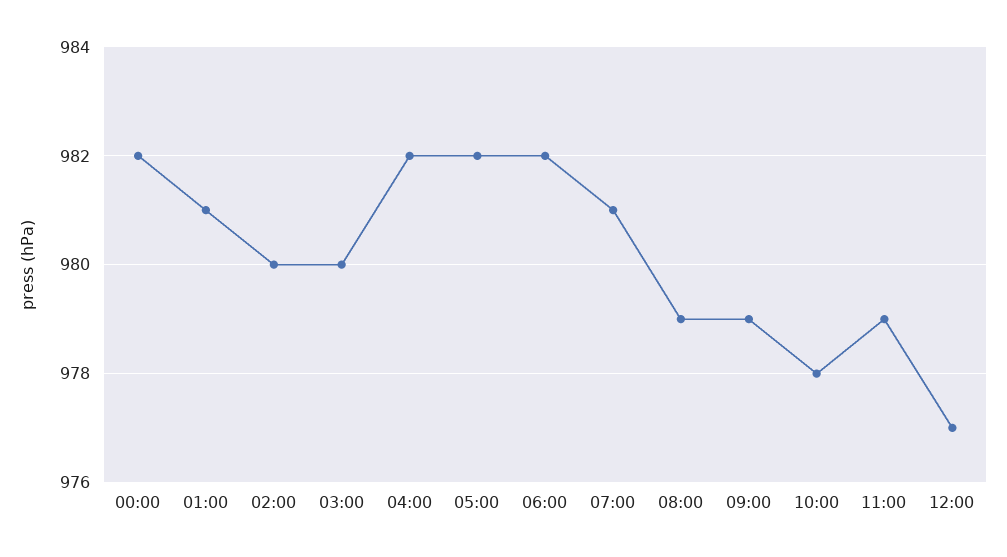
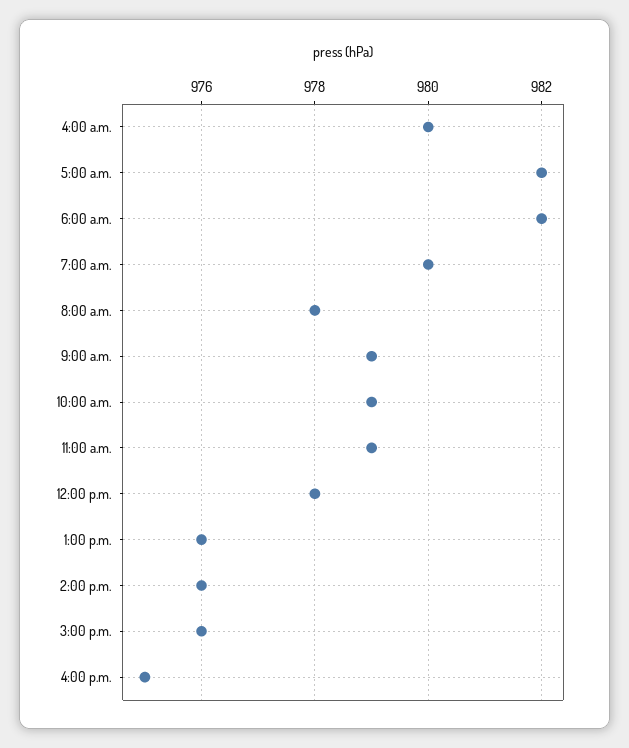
00:00: 982 -> none
01:00: 981 -> none
02:00: 980 -> none
03:00: 980 -> none
04:00: 982 -> 980
07:00: 981 -> 980
08:00: 979 -> 978
10:00: 978 -> 979
12:00: 977 -> 978
1:00 p.m.: none -> 976
2:00 p.m.: none -> 976
3:00 p.m.: none -> 976
4:00 p.m.: none -> 975

